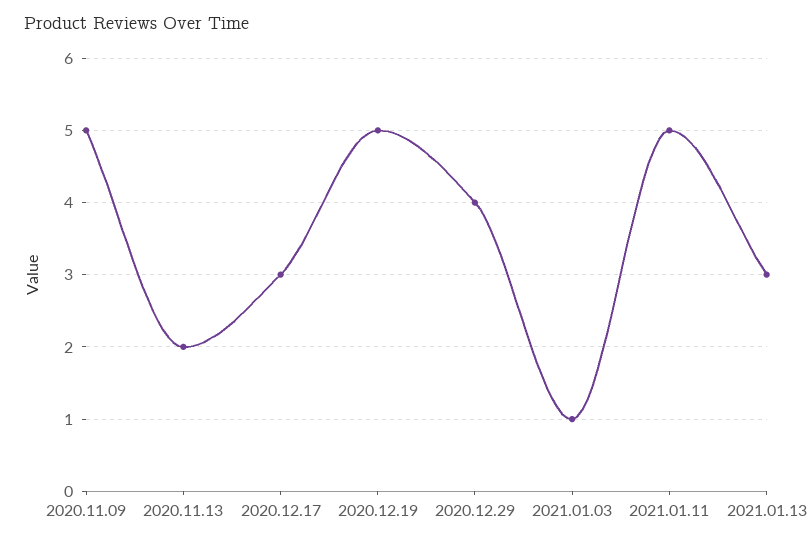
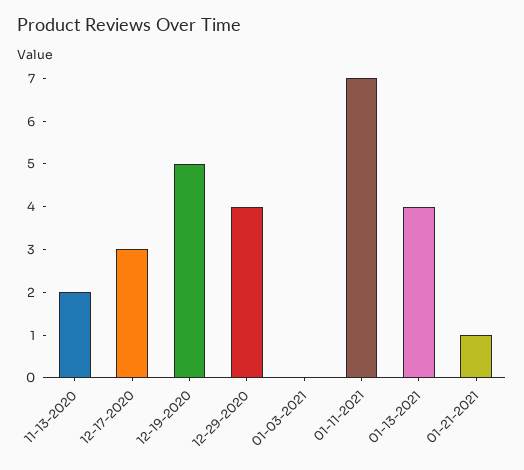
2020.11.09: 5 -> none
2021.01.03: 1 -> 0
2021.01.11: 5 -> 7
2021.01.13: 3 -> 4
01-21-2021: none -> 1

